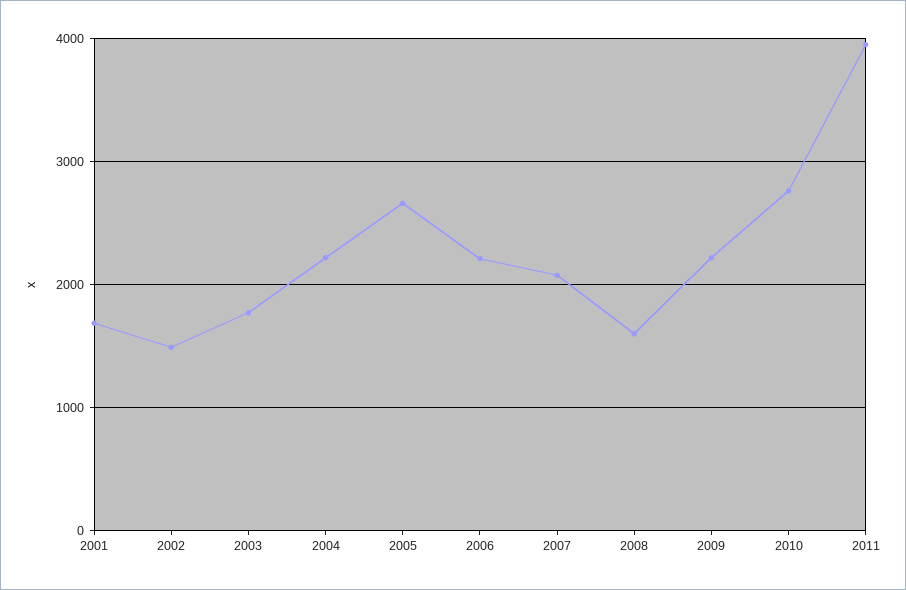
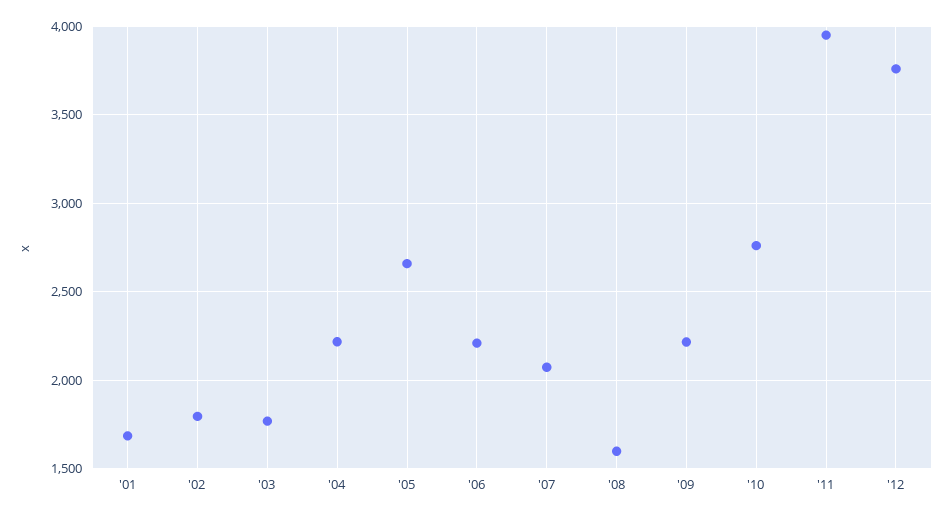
2002: 1500 -> 1800
'12: none -> 3750

